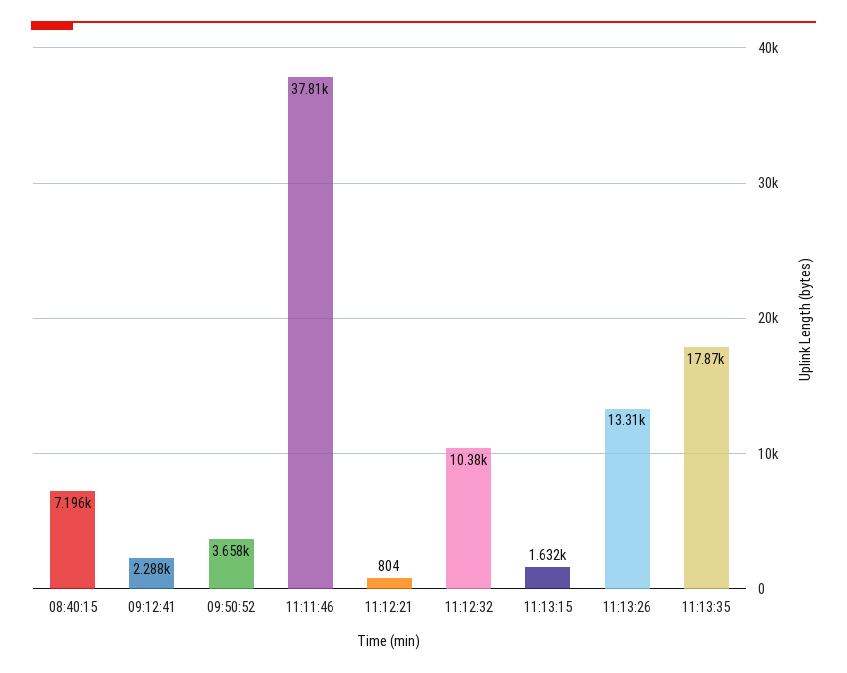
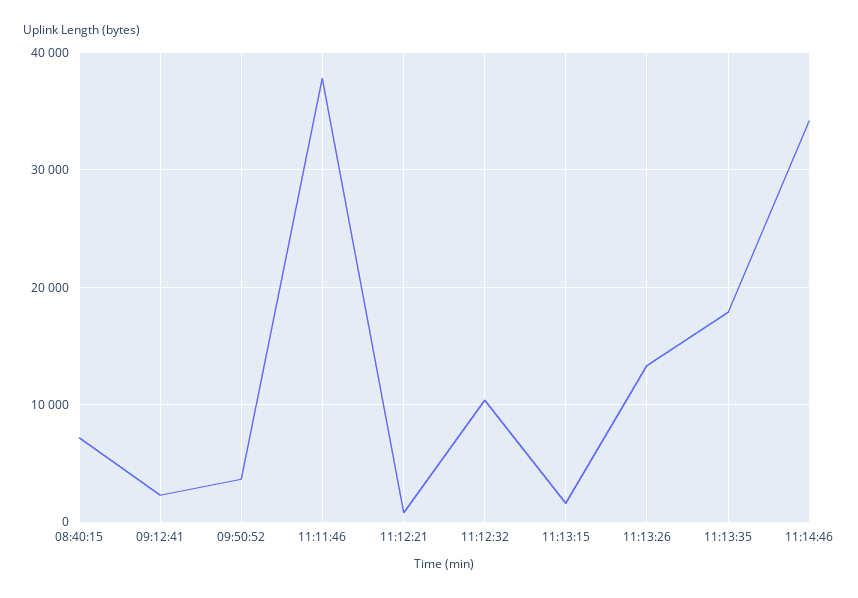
11:14:46: none -> 34000

